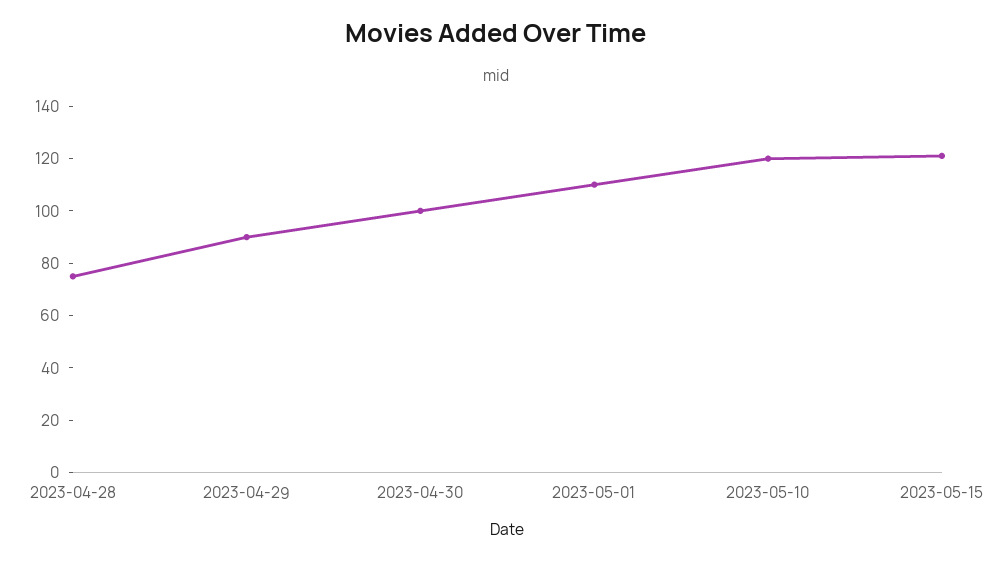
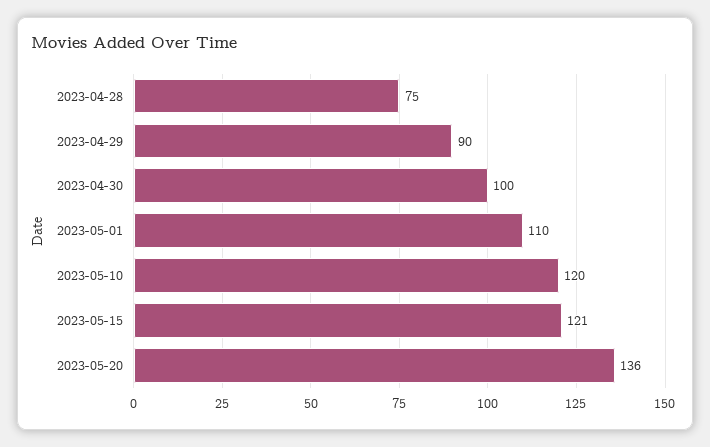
2023-05-20: none -> 136

